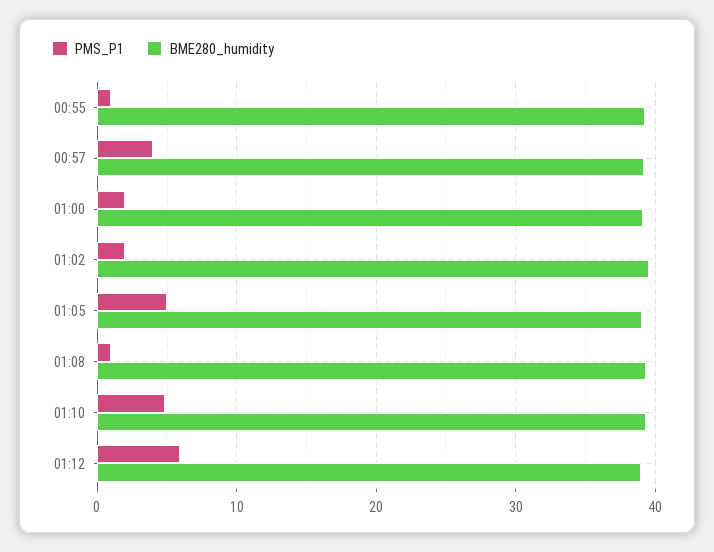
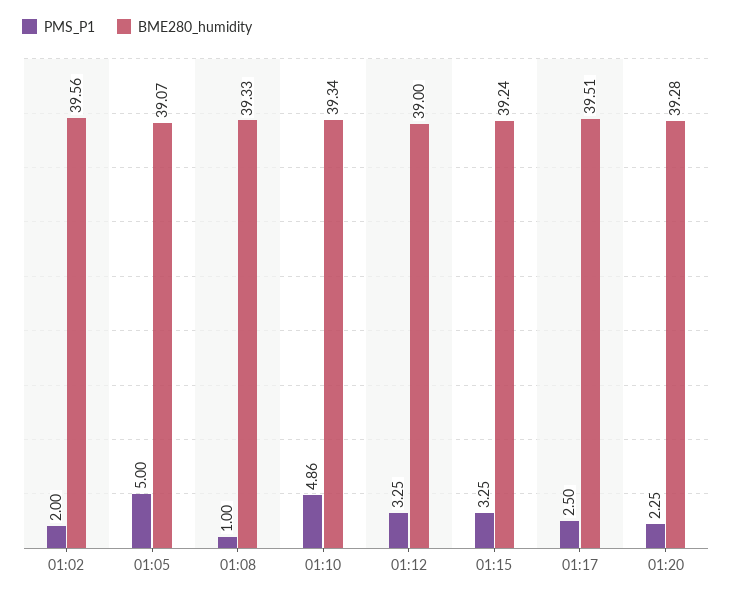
PMS_P1, 00:55: 1 -> none
BME280_humidity, 00:55: 39 -> none
PMS_P1, 00:57: 4 -> none
BME280_humidity, 00:57: 39 -> none
PMS_P1, 01:00: 2 -> none
BME280_humidity, 01:00: 39 -> none
PMS_P1, 01:12: 6 -> 3.25
PMS_P1, 01:15: none -> 3.25
BME280_humidity, 01:15: none -> 39.24
PMS_P1, 01:17: none -> 2.5
BME280_humidity, 01:17: none -> 39.51
PMS_P1, 01:20: none -> 2.25
BME280_humidity, 01:20: none -> 39.28

